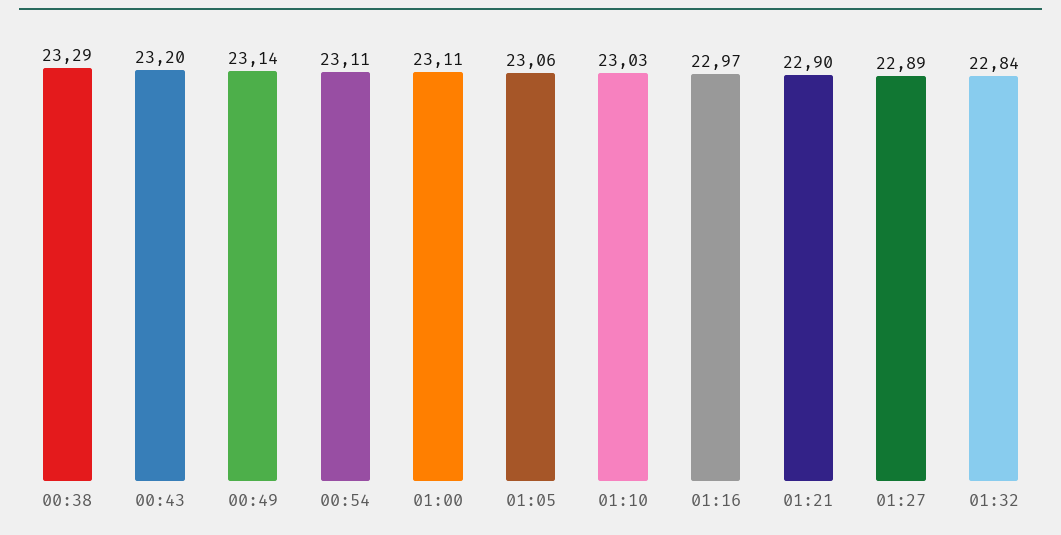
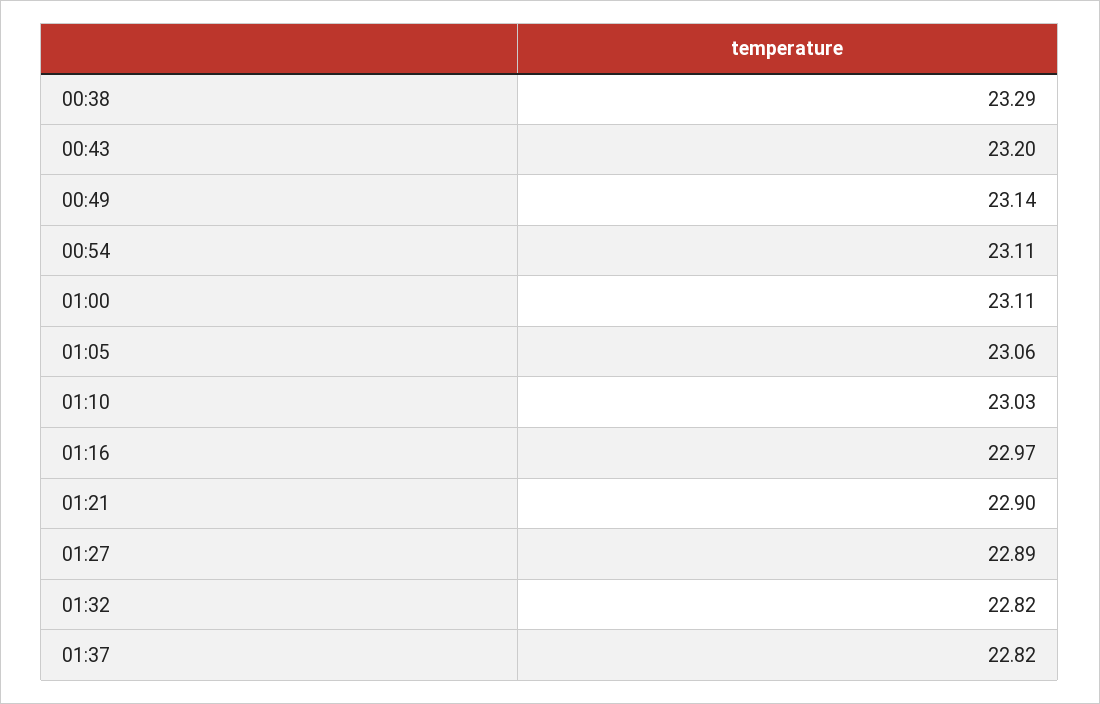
01:32: 22.84 -> 22.82
01:37: none -> 22.82

